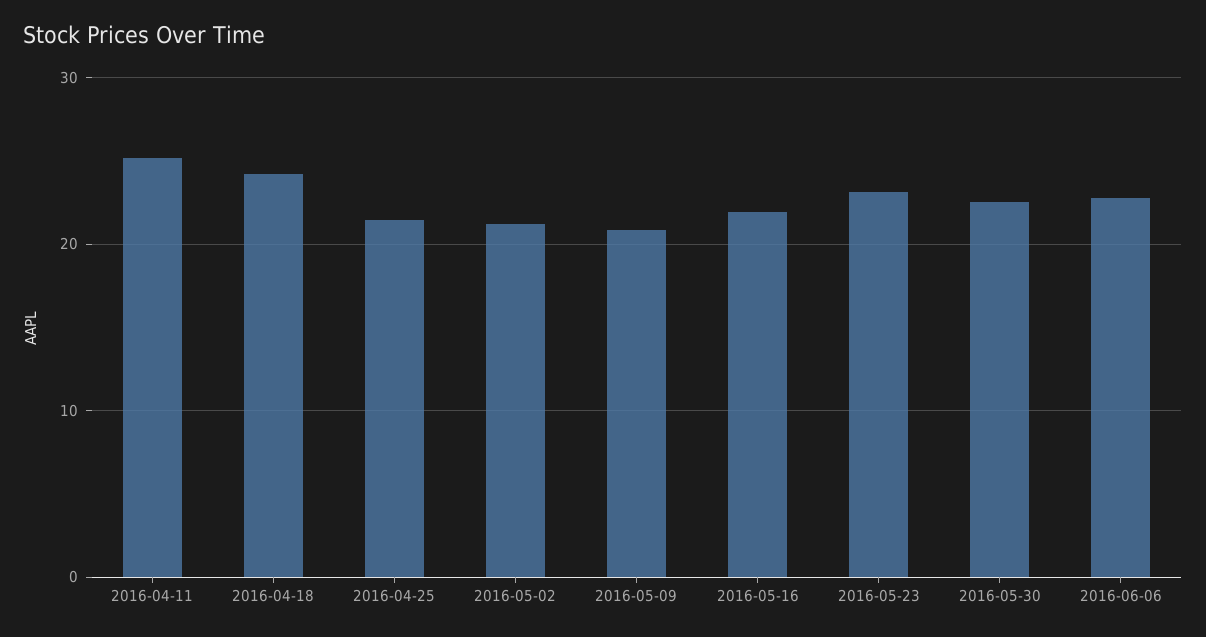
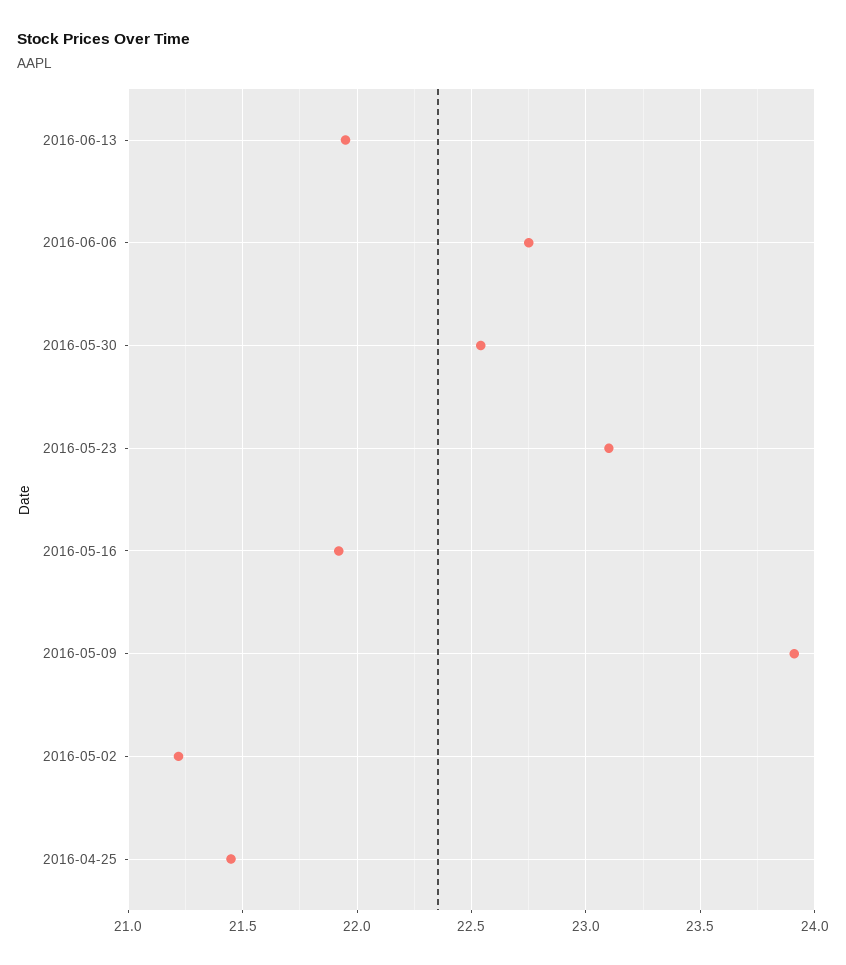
2016-04-11: 25 -> none
2016-04-18: 24 -> none
2016-05-09: 21 -> 23.9
2016-06-13: none -> 21.95

